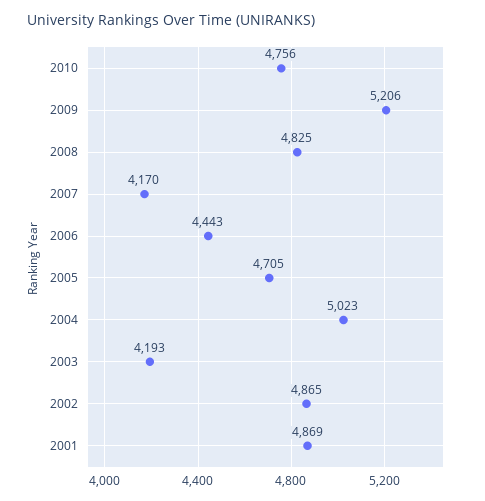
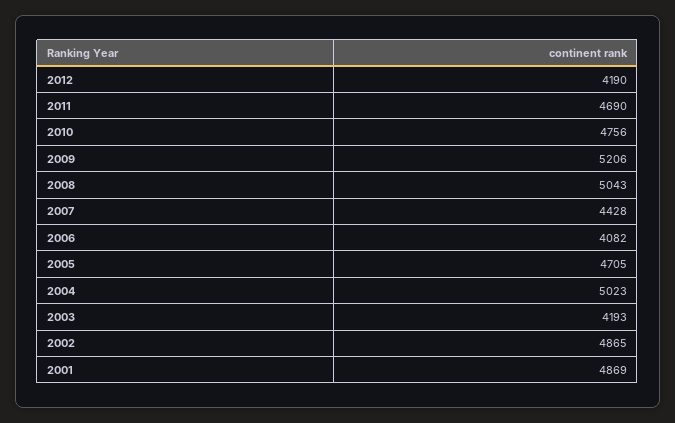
2008: 4825 -> 5043
2007: 4170 -> 4428
2006: 4443 -> 4082
2012: none -> 4190
2011: none -> 4690

